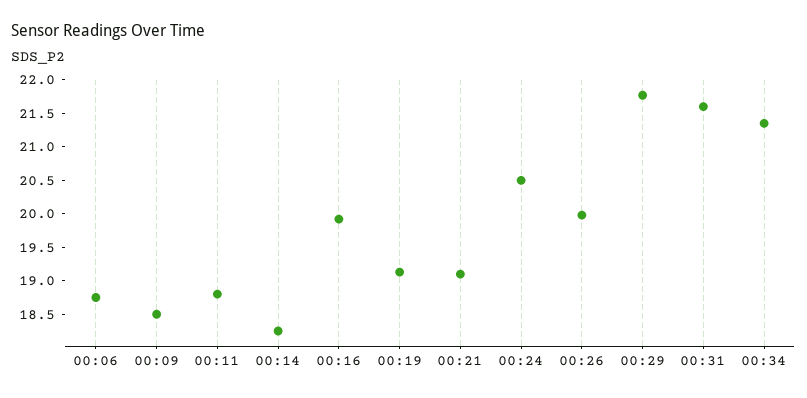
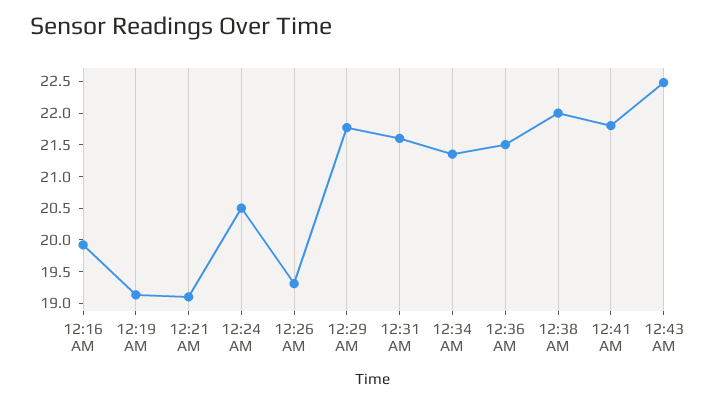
00:06: 18.75 -> none
00:09: 18.5 -> none
00:11: 18.75 -> none
00:14: 18.25 -> none
00:26: 20 -> 19.25
12:36 AM: none -> 21.5
12:38 AM: none -> 22
12:41 AM: none -> 21.75
12:43 AM: none -> 22.5

